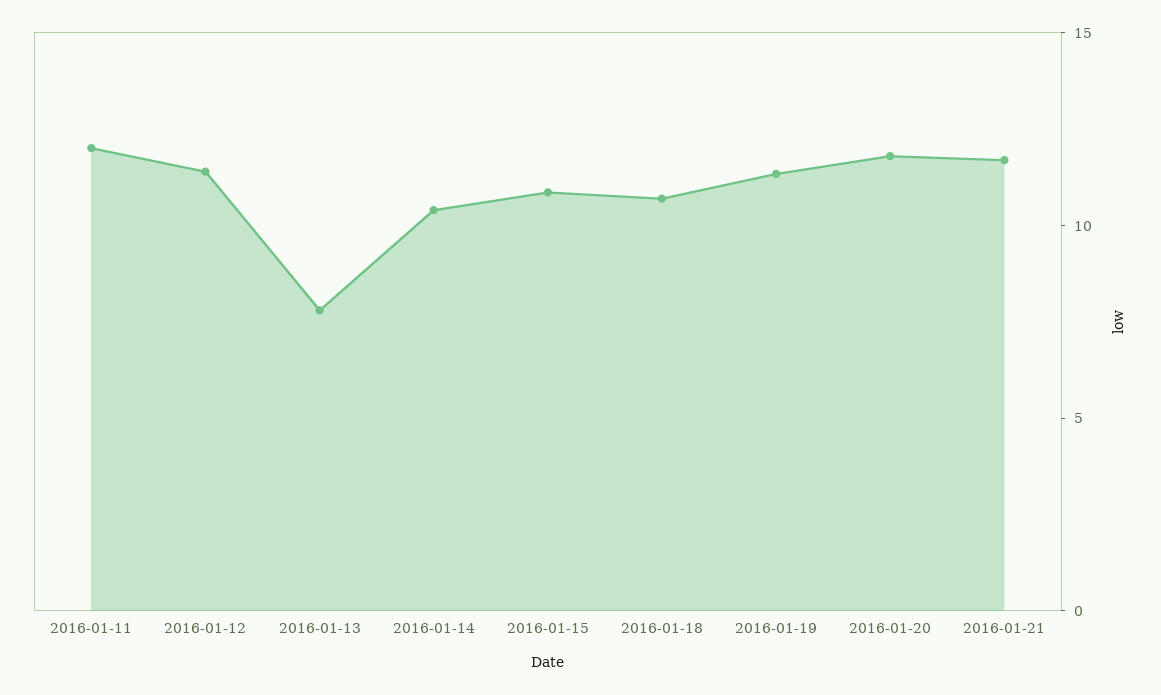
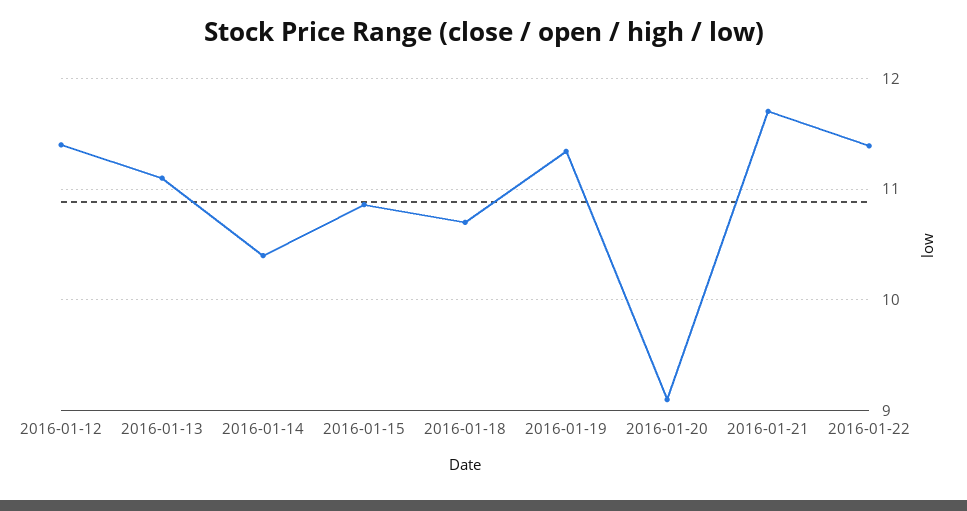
2016-01-11: 12 -> none
2016-01-13: 8 -> 11.1
2016-01-20: 12 -> 9.1
2016-01-22: none -> 11.4

